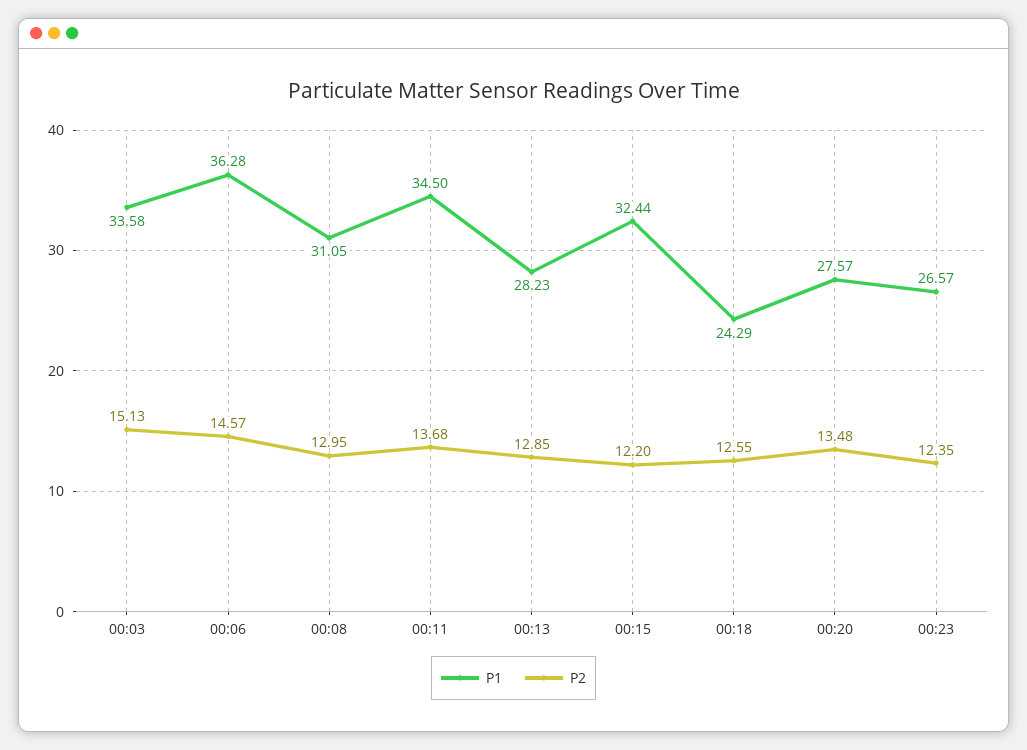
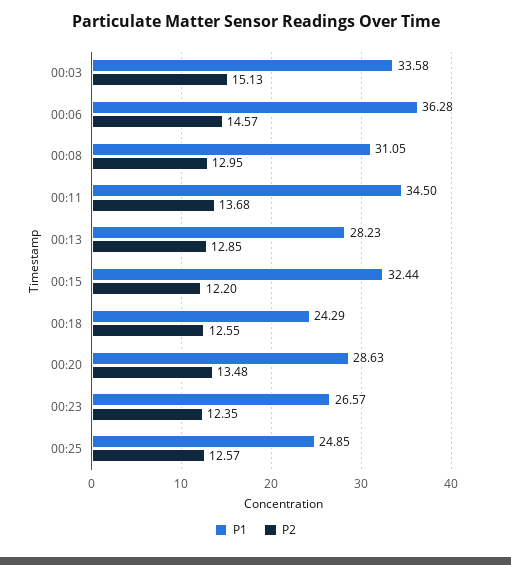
P1, 00:20: 27.57 -> 28.63
P1, 00:25: none -> 24.85
P2, 00:25: none -> 12.57

